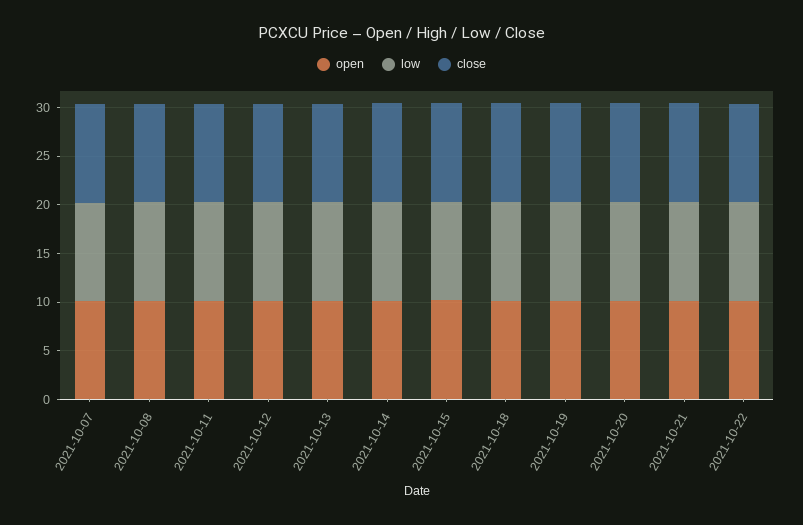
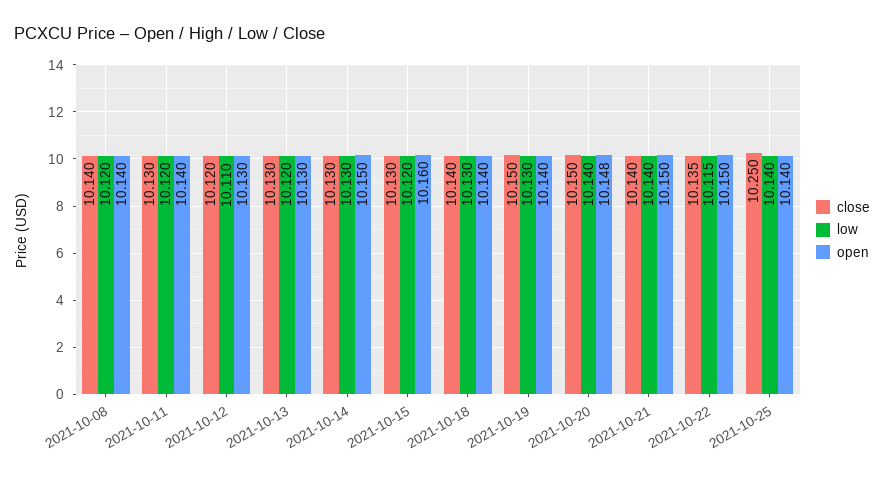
open, 2021-10-07: 10 -> none
low, 2021-10-07: 10 -> none
close, 2021-10-07: 10 -> none
close, 2021-10-25: none -> 10.25
low, 2021-10-25: none -> 10.14
open, 2021-10-25: none -> 10.14

